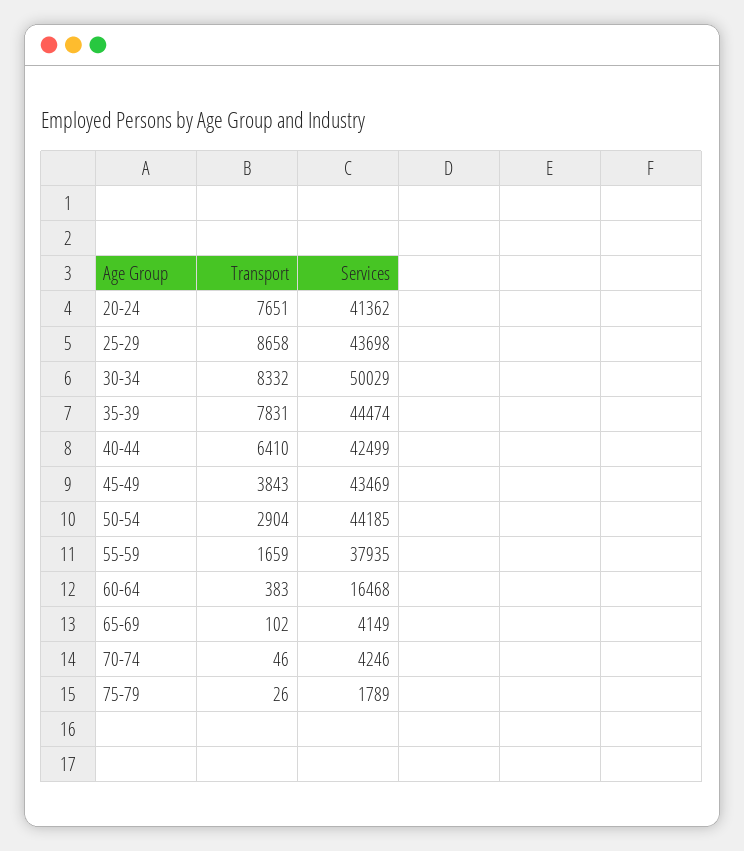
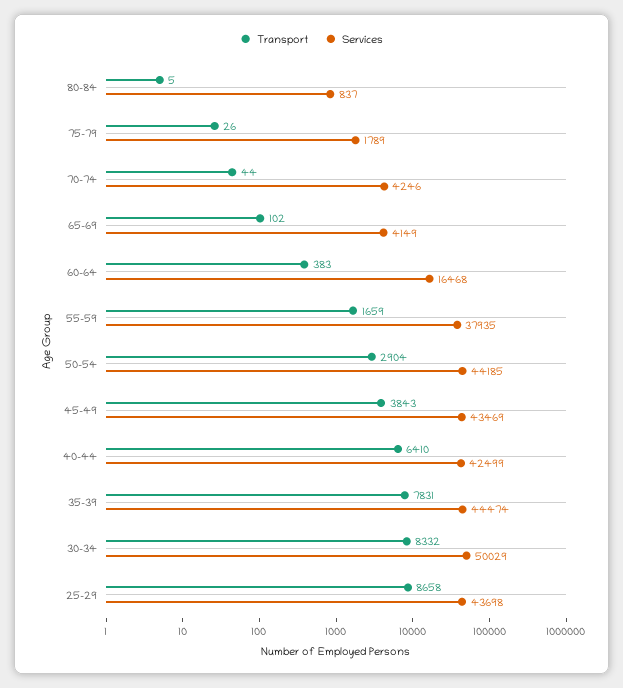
Transport, 20-24: 7651 -> none
Services, 20-24: 41362 -> none
Transport, 70-74: 46 -> 44
Transport, 80-84: none -> 5
Services, 80-84: none -> 837

